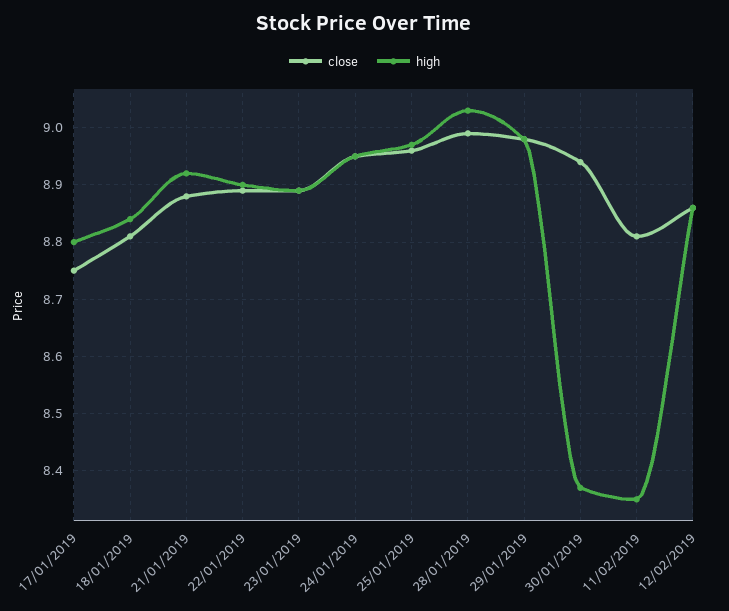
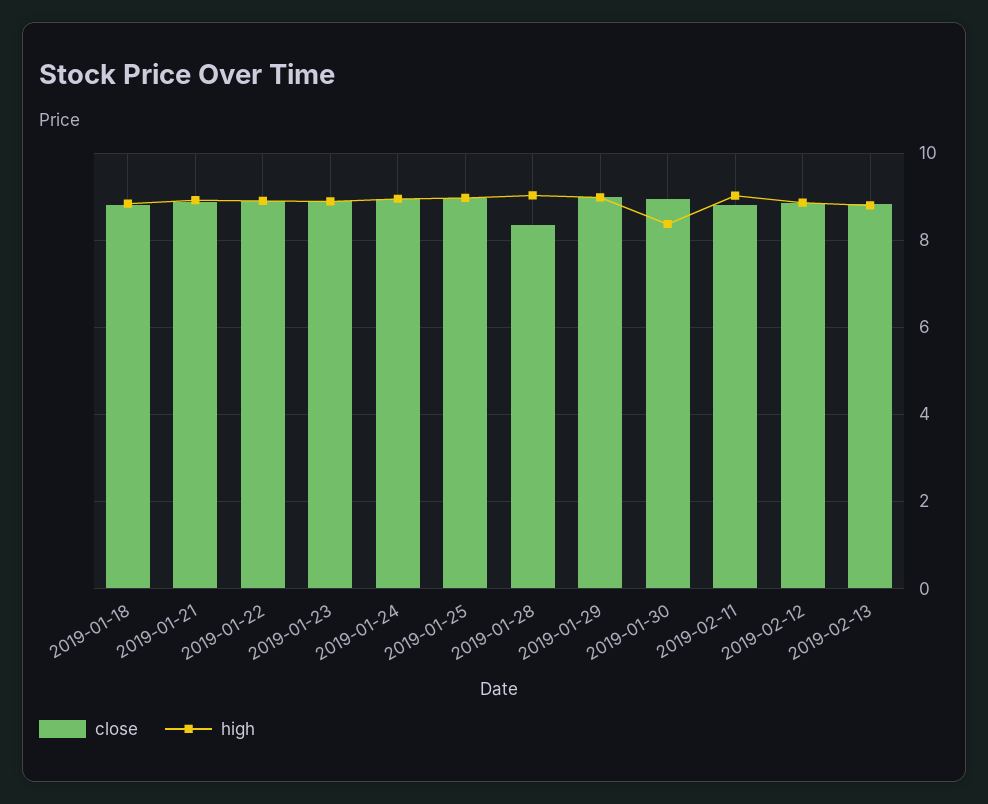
close, 17/01/2019: 8.75 -> none
high, 17/01/2019: 8.8 -> none
close, 28/01/2019: 9 -> 8.4
high, 11/02/2019: 8.35 -> 9
close, 2019-02-13: none -> 8.8
high, 2019-02-13: none -> 8.8

